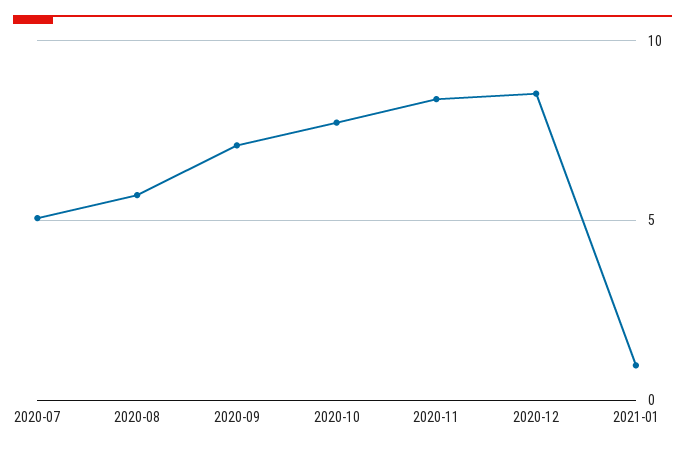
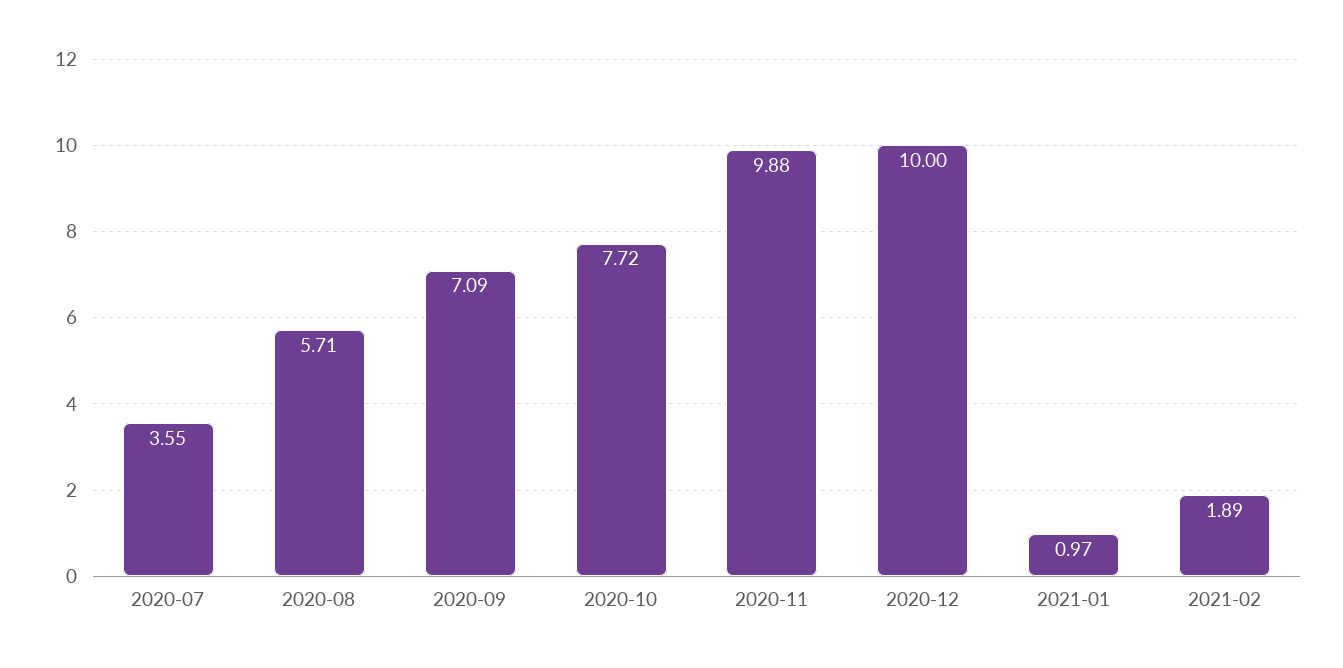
2020-07: 5 -> 3.55
2020-11: 8.5 -> 9.88
2020-12: 8.5 -> 10
2021-02: none -> 1.89

